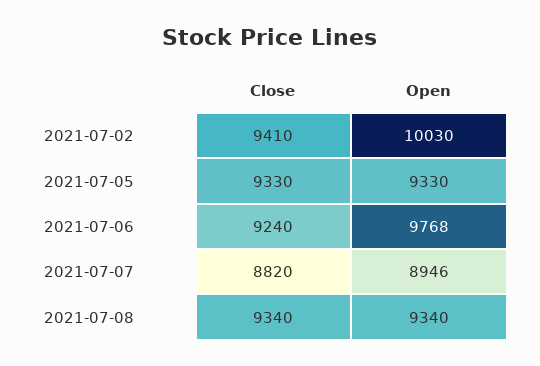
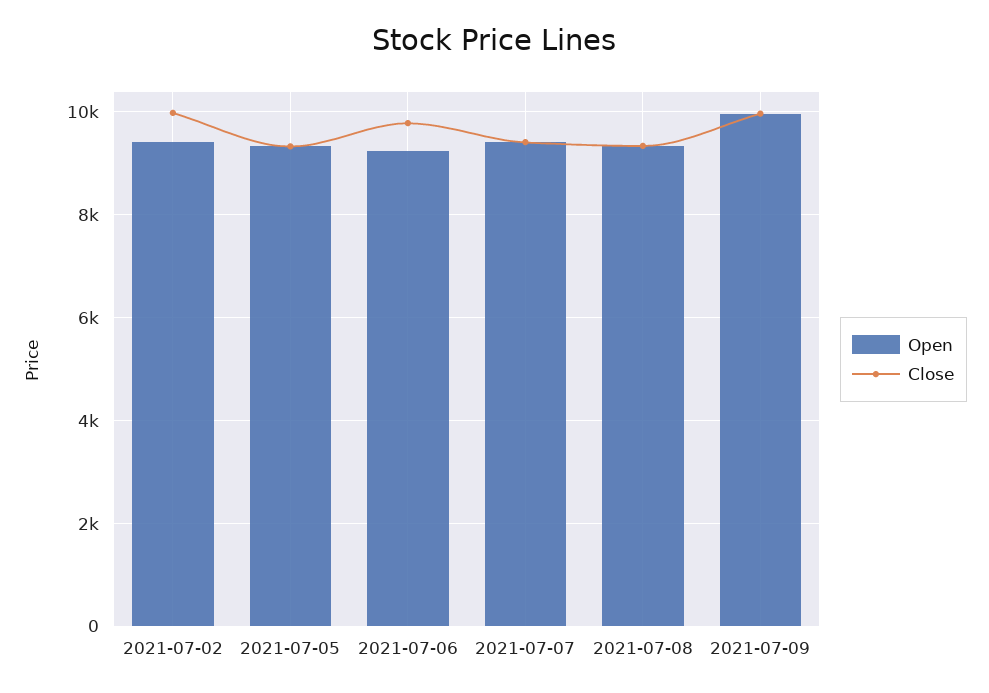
Close, 2021-07-02: 9410 -> 10000
Open, 2021-07-02: 10030 -> 9400
Close, 2021-07-06: 9240 -> 9800
Open, 2021-07-06: 9768 -> 9200
Close, 2021-07-07: 8820 -> 9400
Open, 2021-07-07: 8946 -> 9400
Open, 2021-07-09: none -> 10000
Close, 2021-07-09: none -> 10000

